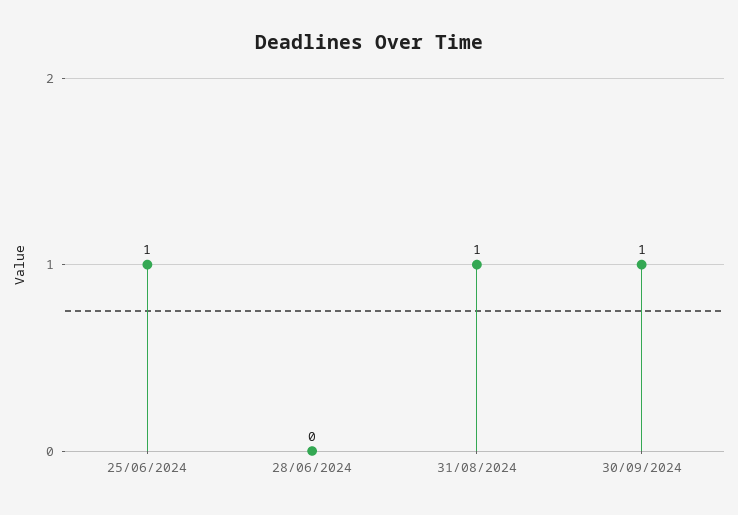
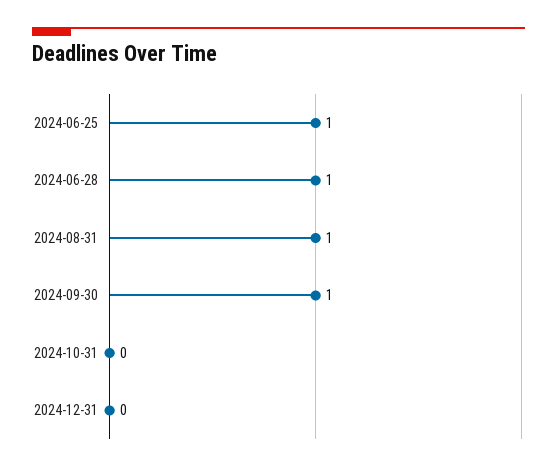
28/06/2024: 0 -> 1
2024-10-31: none -> 0
2024-12-31: none -> 0

